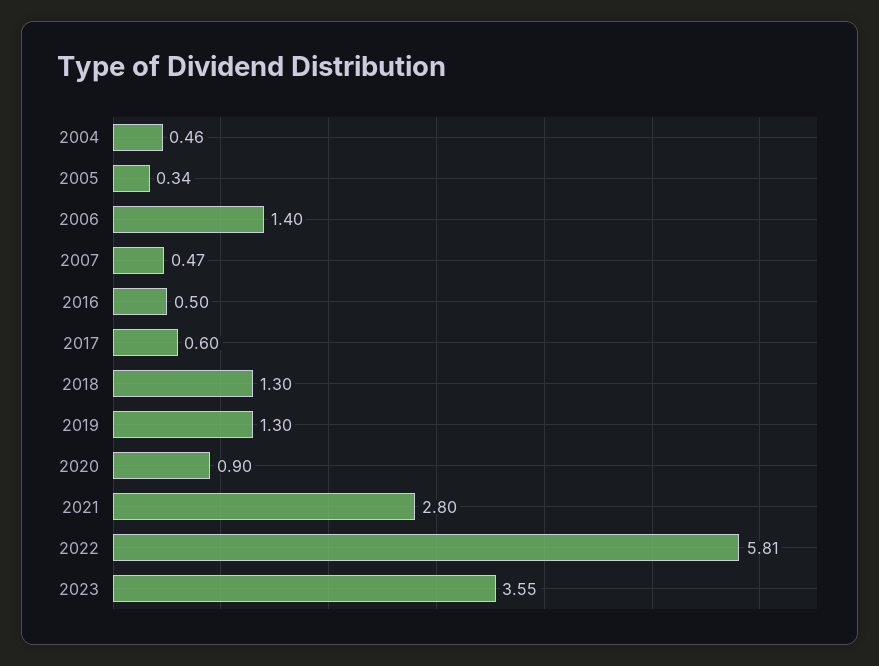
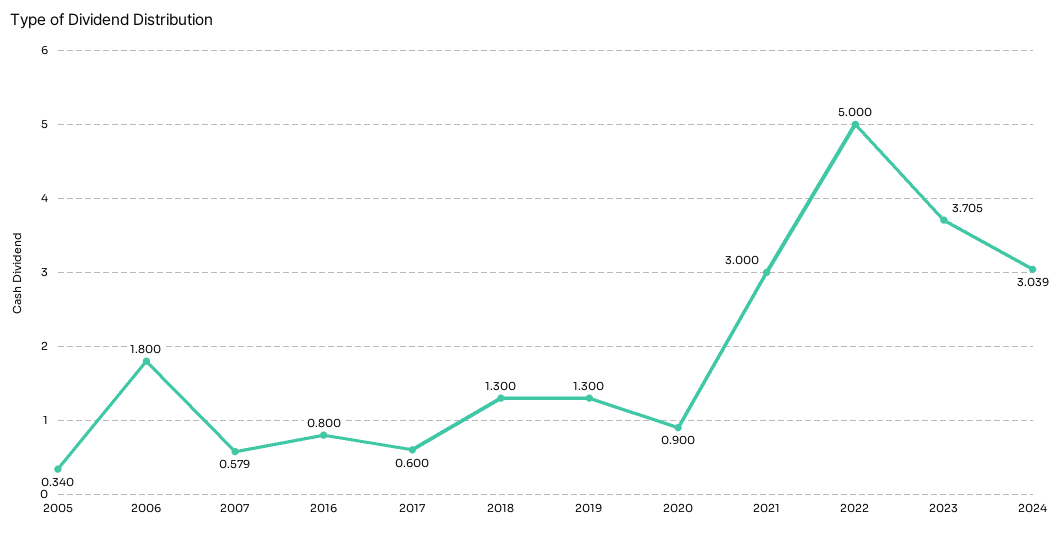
2004: 0.46 -> none
2006: 1.4 -> 1.8
2007: 0.47 -> 0.579
2016: 0.5 -> 0.8
2021: 2.8 -> 3
2022: 5.81 -> 5
2023: 3.55 -> 3.705
2024: none -> 3.039

